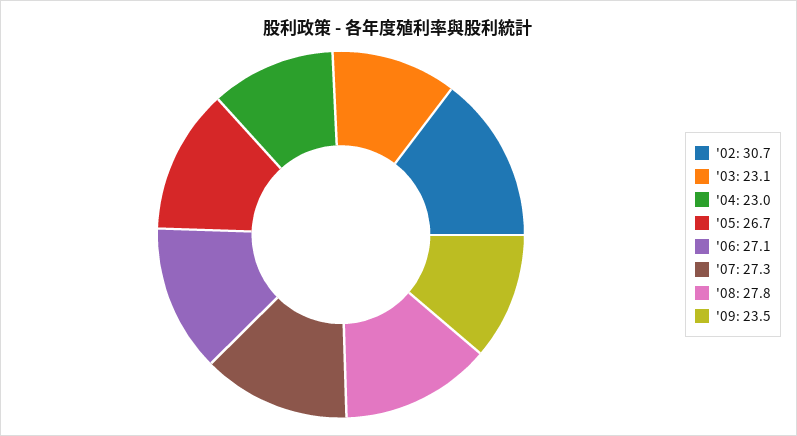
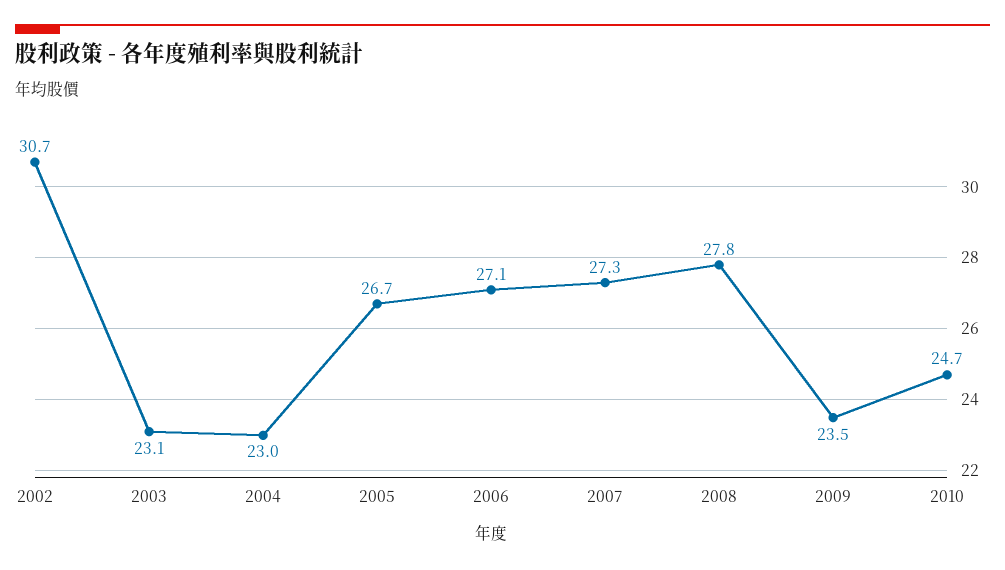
2010: none -> 24.7

